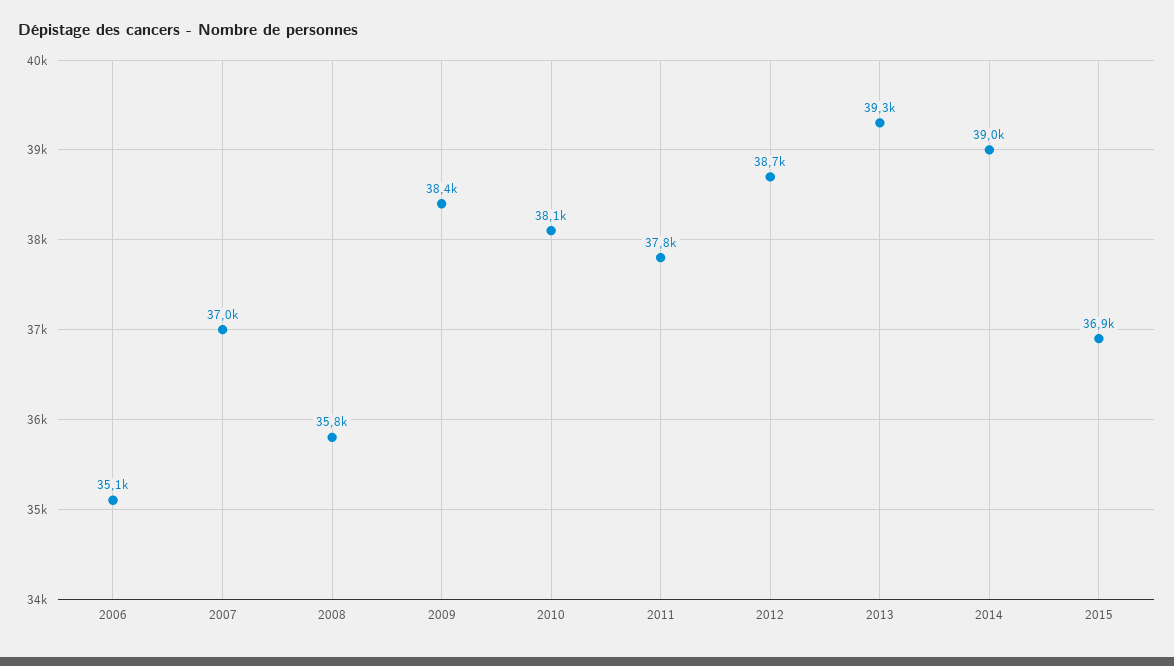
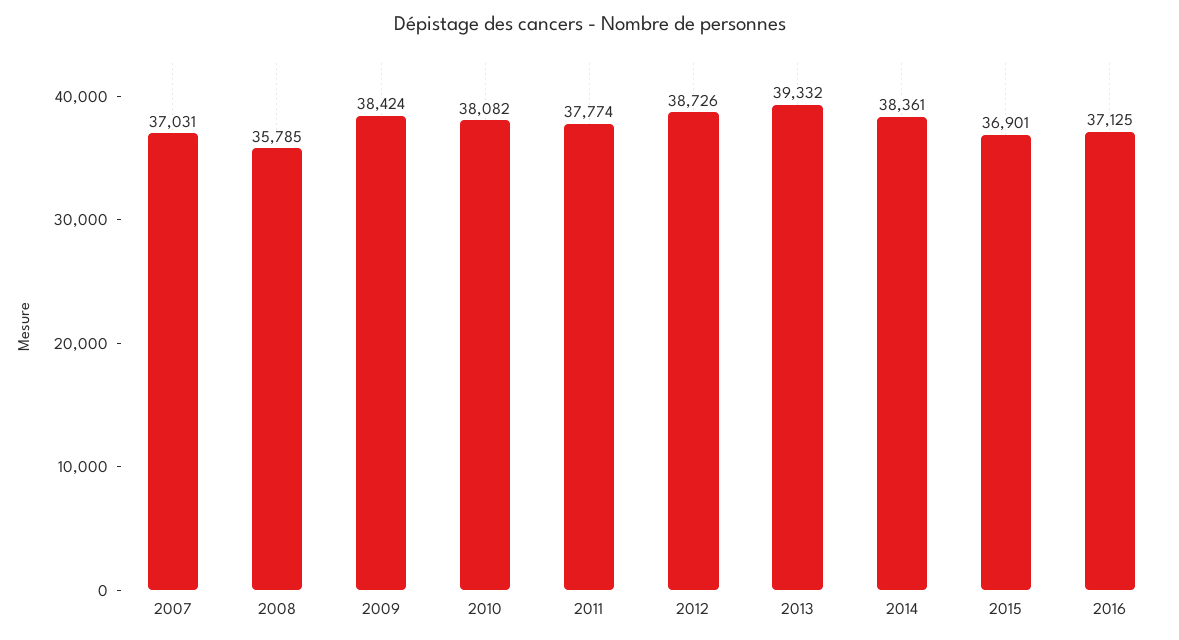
2006: 35100 -> none
2014: 39000 -> 38361
2016: none -> 37125

